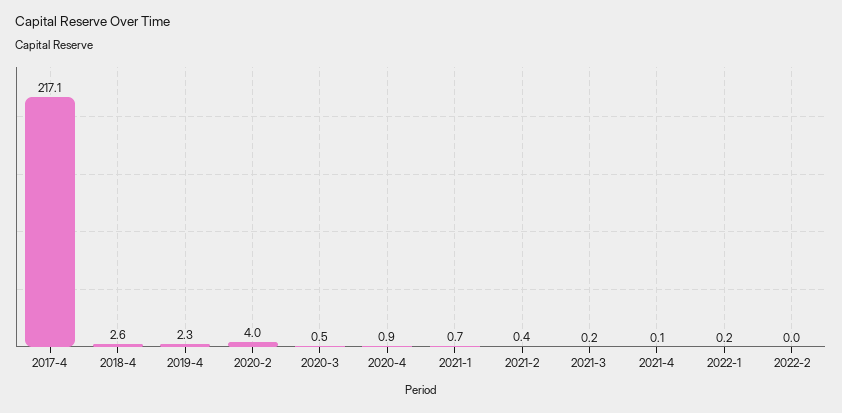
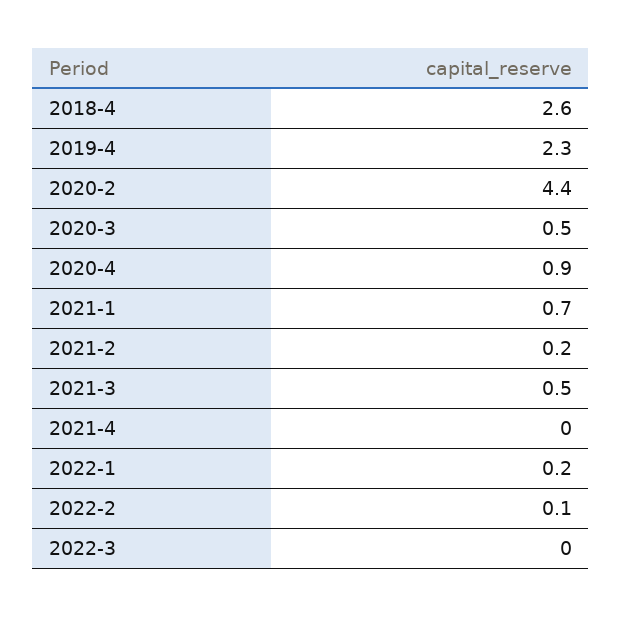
2017-4: 217.1 -> none
2020-2: 4 -> 4.4
2021-2: 0.4 -> 0.2
2021-3: 0.2 -> 0.5
2021-4: 0.1 -> 0
2022-2: 0 -> 0.1
2022-3: none -> 0

